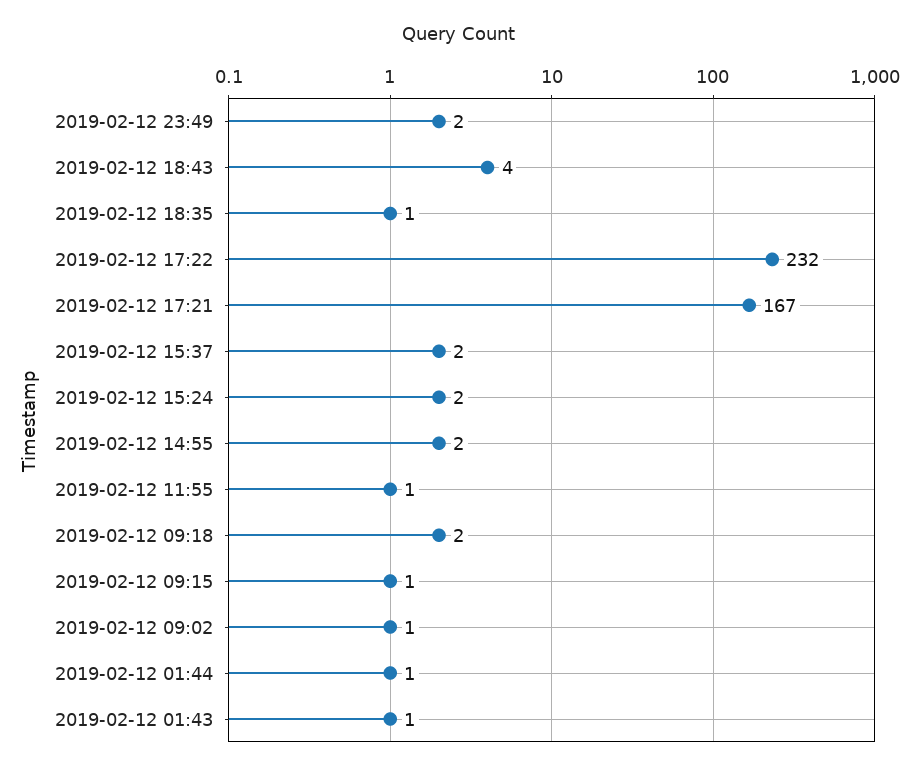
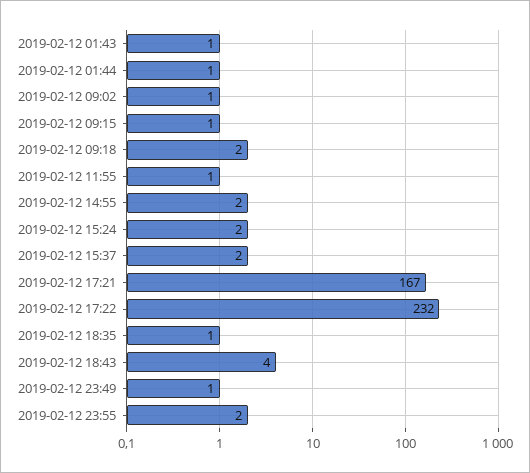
2019-02-12 23:49: 2 -> 1
2019-02-12 23:55: none -> 2

